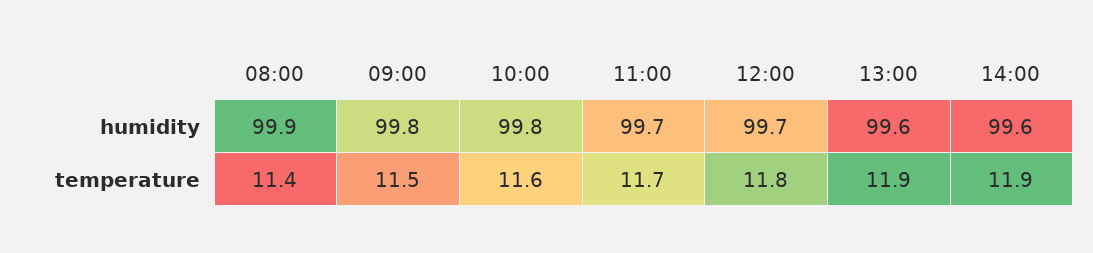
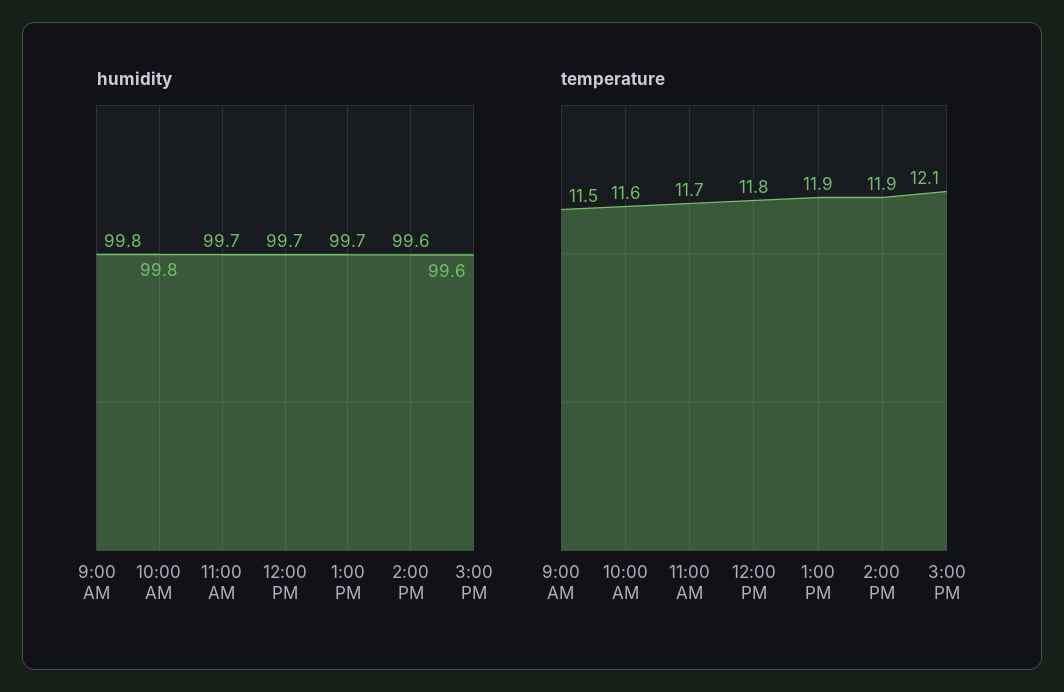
humidity, 08:00: 99.9 -> none
humidity, 13:00: 99.6 -> 99.7
temperature, 08:00: 11.4 -> none
humidity, 3:00 PM: none -> 99.6
temperature, 3:00 PM: none -> 12.1

